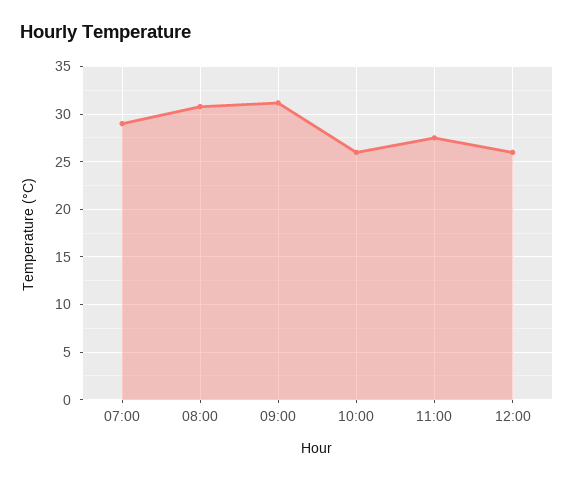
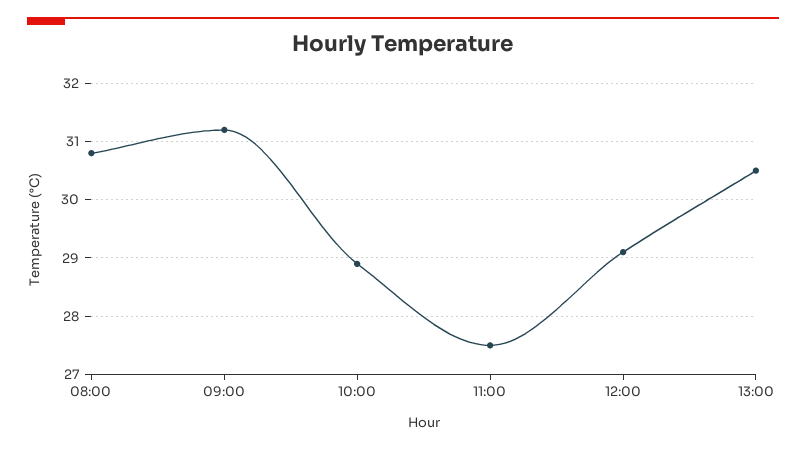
07:00: 29 -> none
10:00: 26 -> 29
12:00: 26 -> 29
13:00: none -> 30.5

